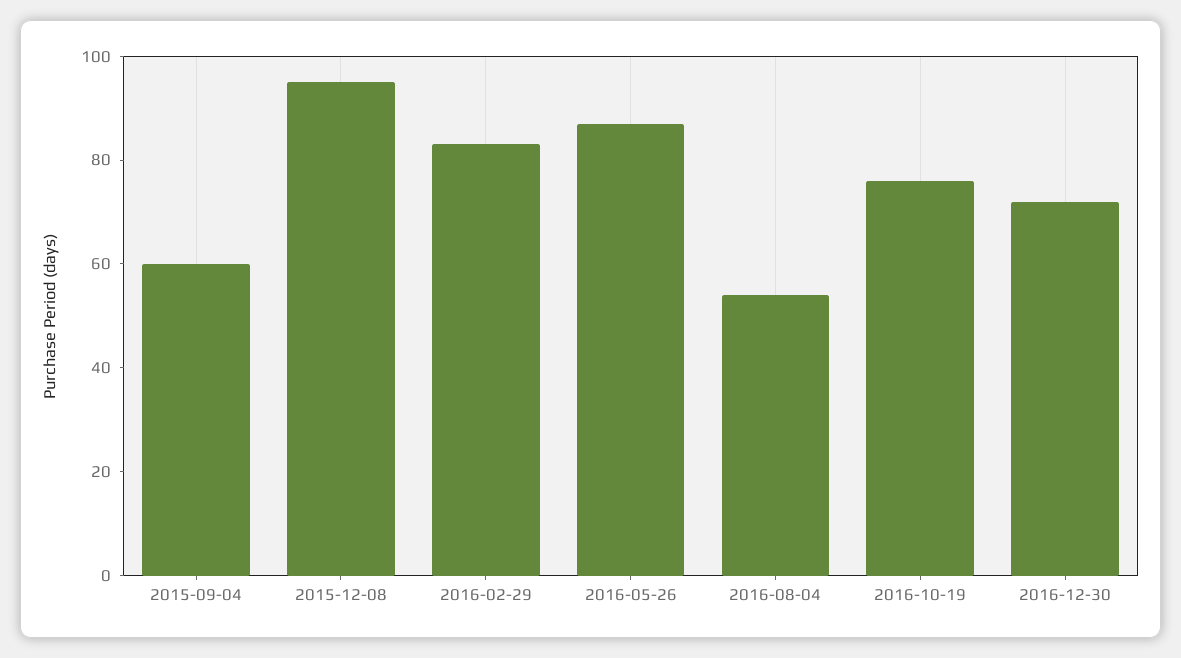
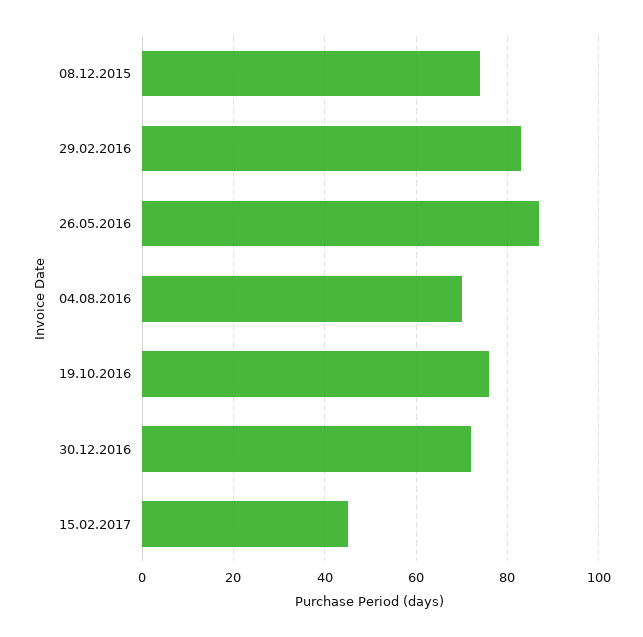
2015-09-04: 60 -> none
2015-12-08: 95 -> 75
2016-08-04: 55 -> 70
15.02.2017: none -> 45

